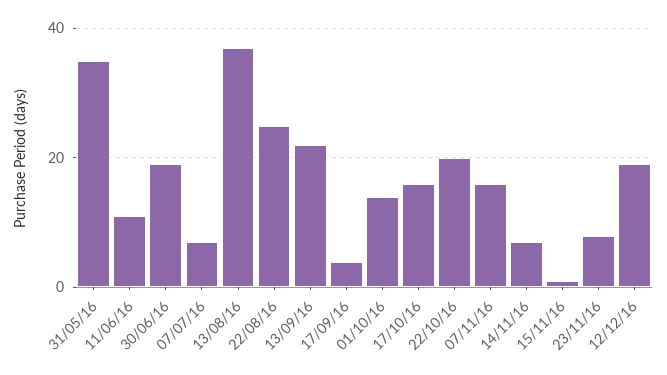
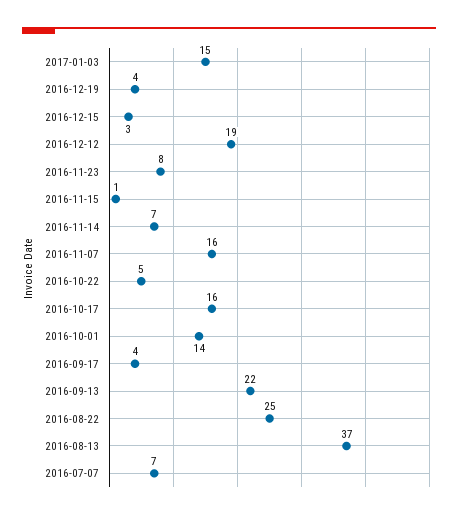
31/05/16: 35 -> none
11/06/16: 10 -> none
30/06/16: 20 -> none
22/10/16: 20 -> 5
2017-01-03: none -> 15
2016-12-19: none -> 4
2016-12-15: none -> 3

